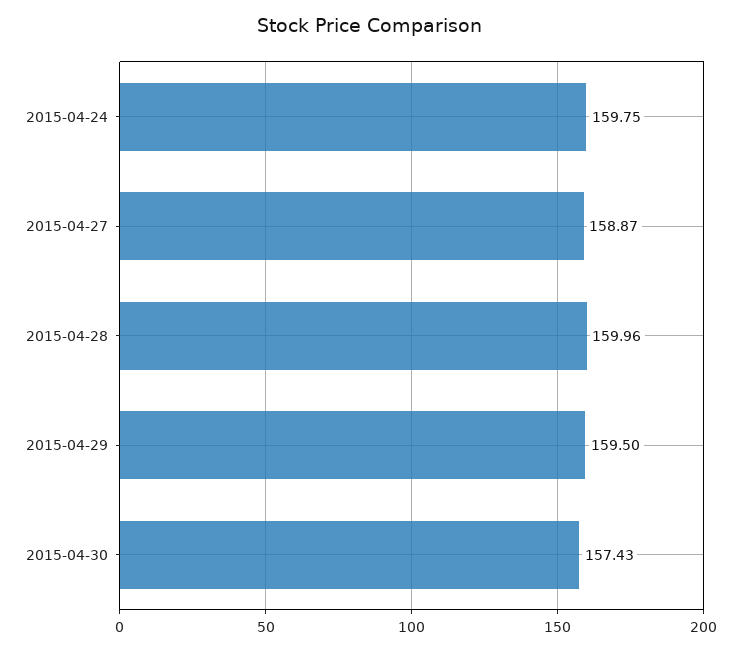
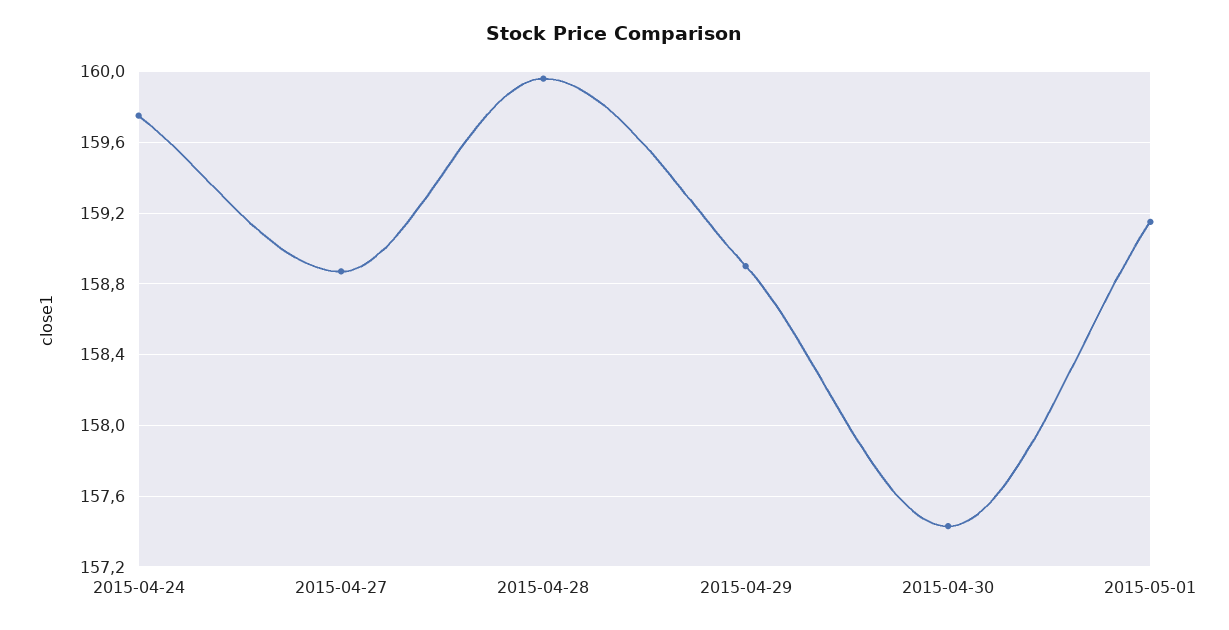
2015-04-29: 159.5 -> 158.9
2015-05-01: none -> 159.15

